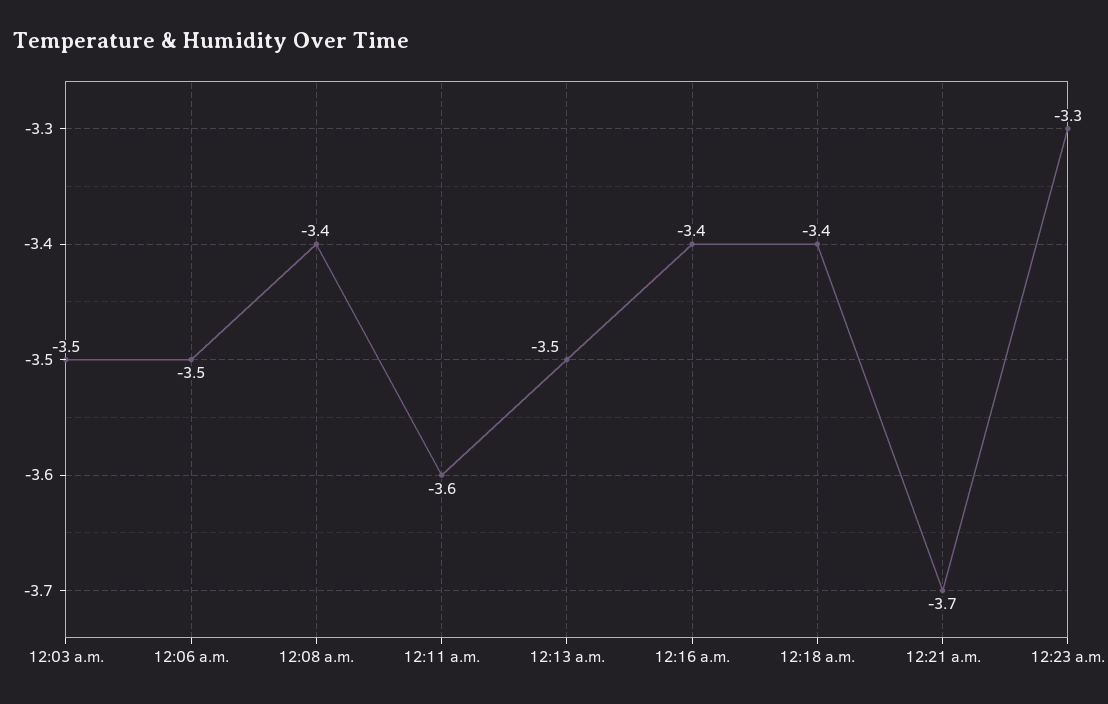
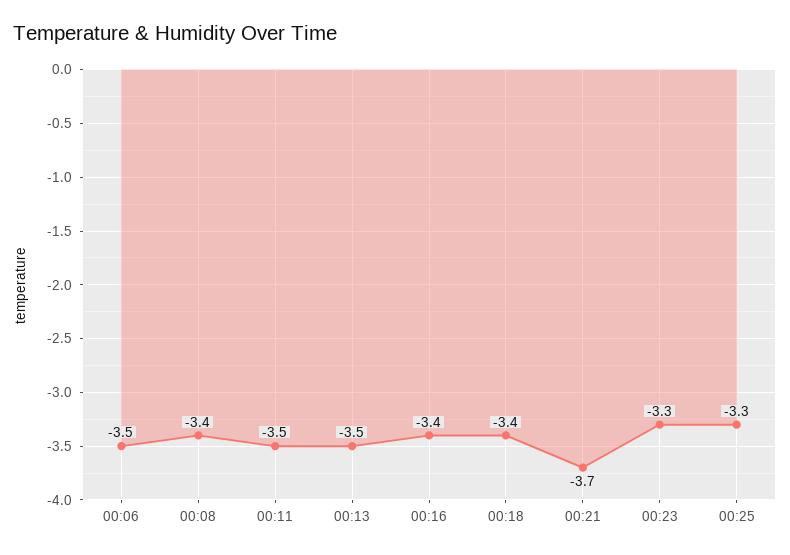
12:03 a.m.: -3.5 -> none
12:11 a.m.: -3.6 -> -3.5
00:25: none -> -3.3

